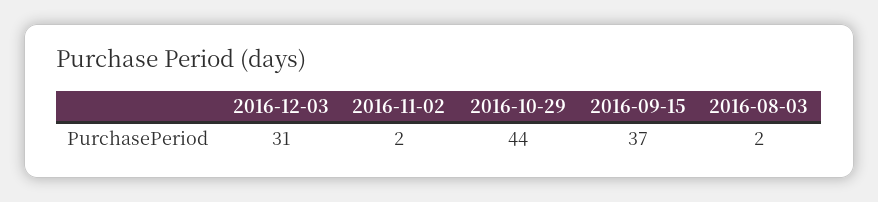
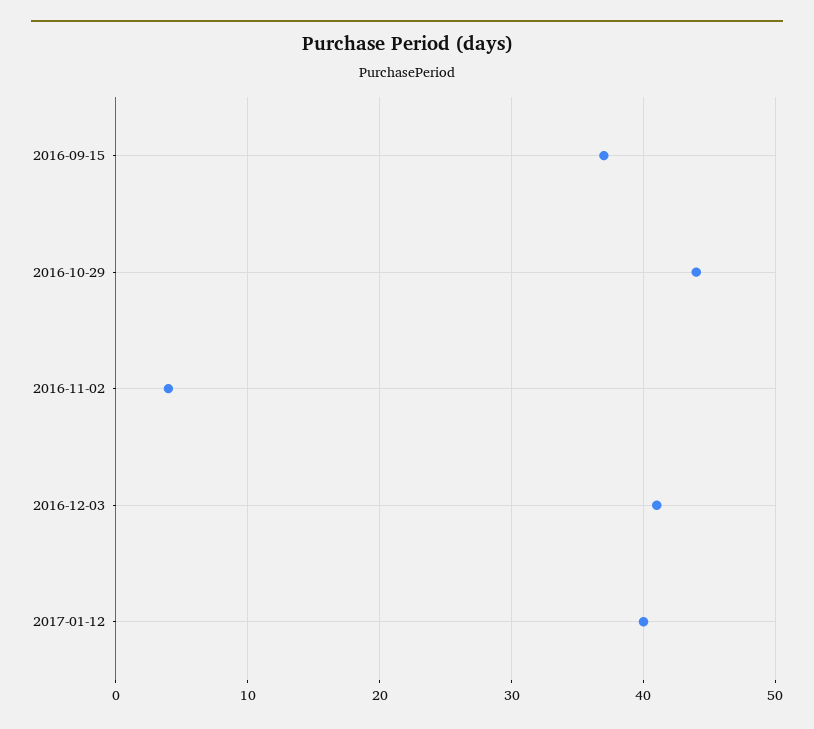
2016-12-03: 31 -> 41
2016-11-02: 2 -> 4
2016-08-03: 2 -> none
2017-01-12: none -> 40

